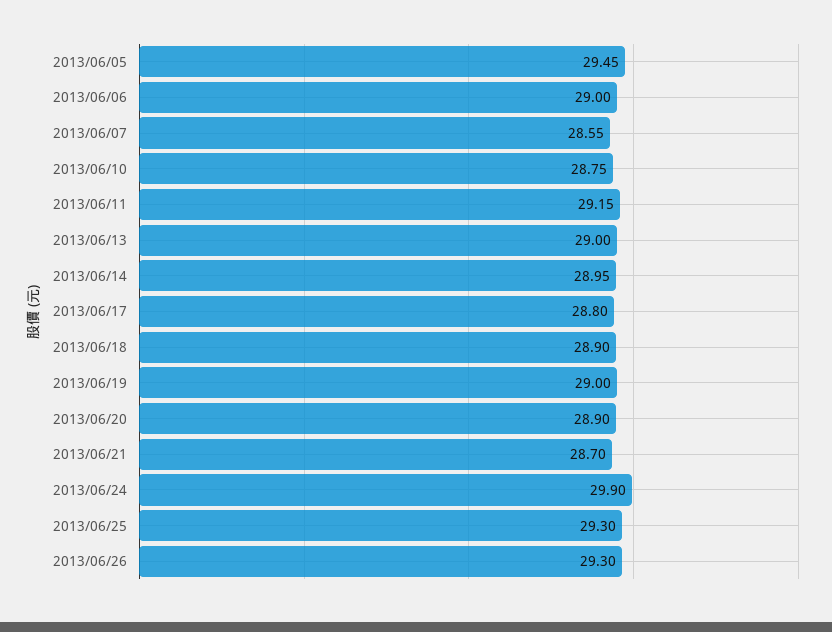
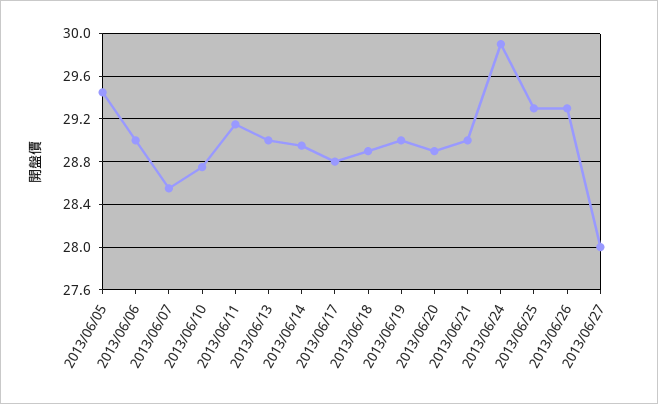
2013/06/21: 28.7 -> 29
2013/06/27: none -> 28

